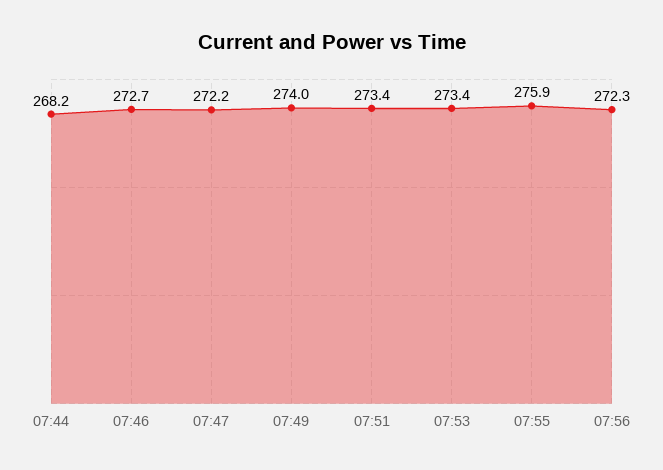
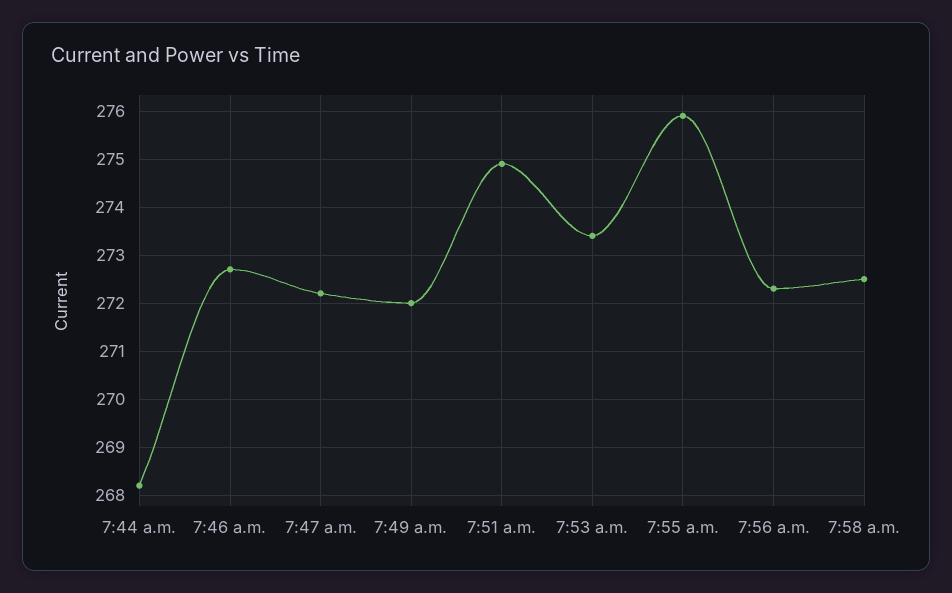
07:49: 274 -> 272
07:51: 273.4 -> 275
7:58 a.m.: none -> 272.5

